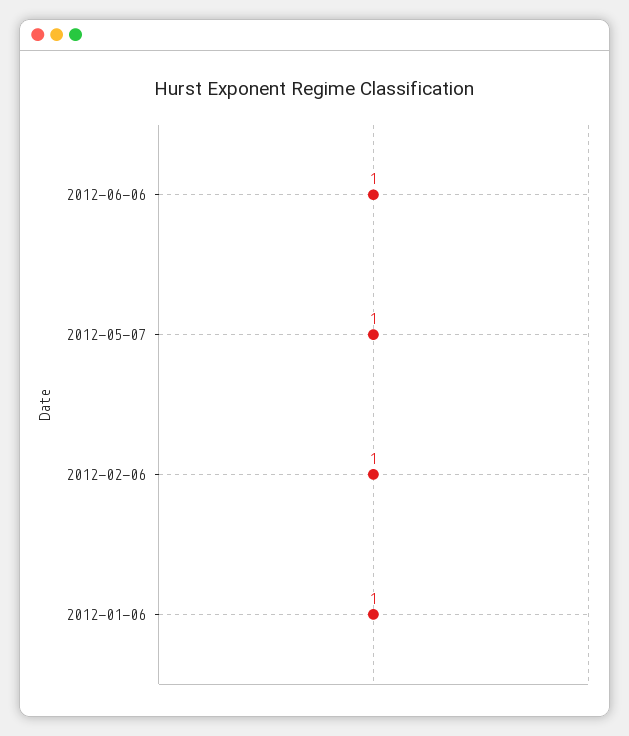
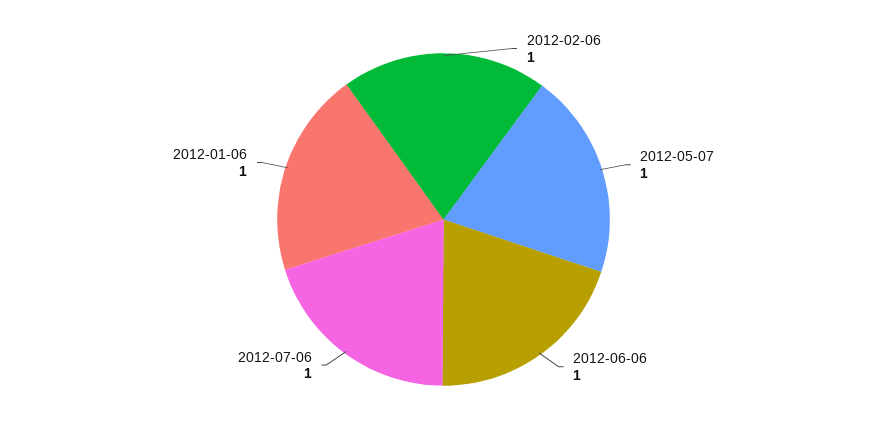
2012-07-06: none -> 1

